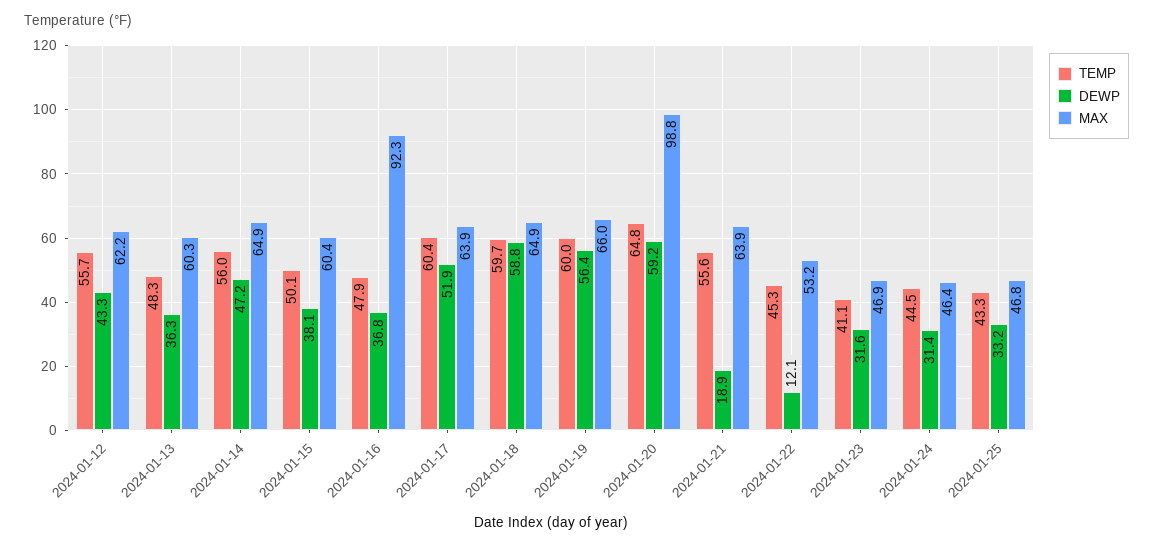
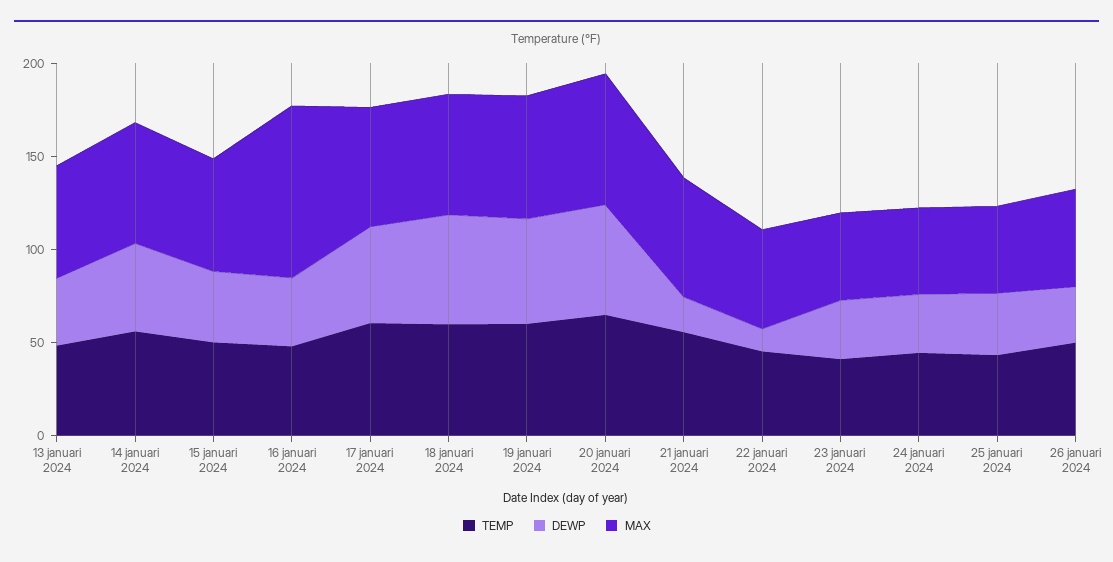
TEMP, 2024-01-12: 55.7 -> none
DEWP, 2024-01-12: 43.3 -> none
MAX, 2024-01-12: 62.2 -> none
MAX, 2024-01-20: 98.8 -> 70
TEMP, 26 januari 2024: none -> 50
DEWP, 26 januari 2024: none -> 30
MAX, 26 januari 2024: none -> 50

